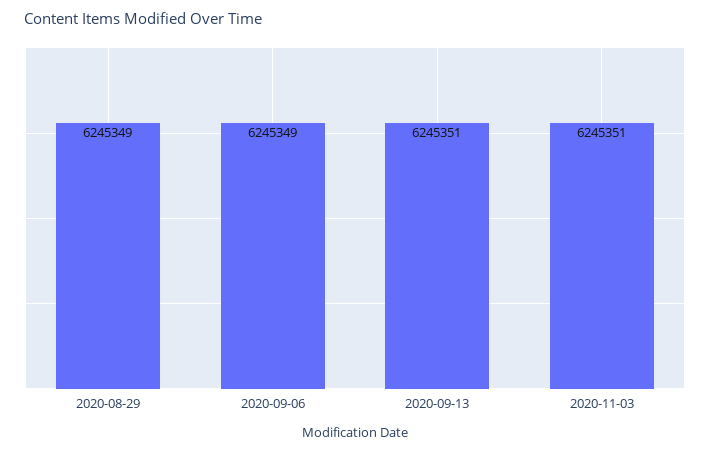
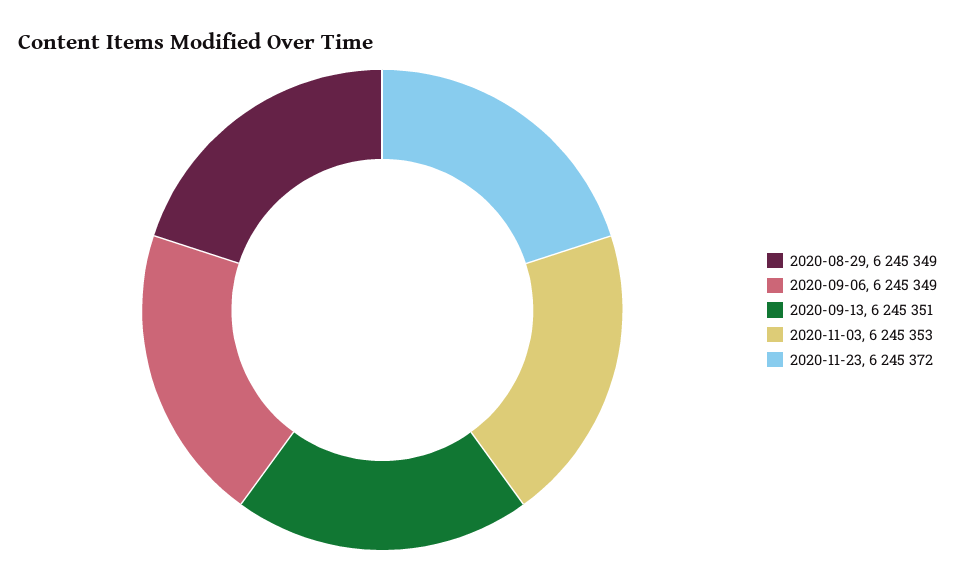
2020-11-03: 6245351 -> 6245353
2020-11-23: none -> 6245372

